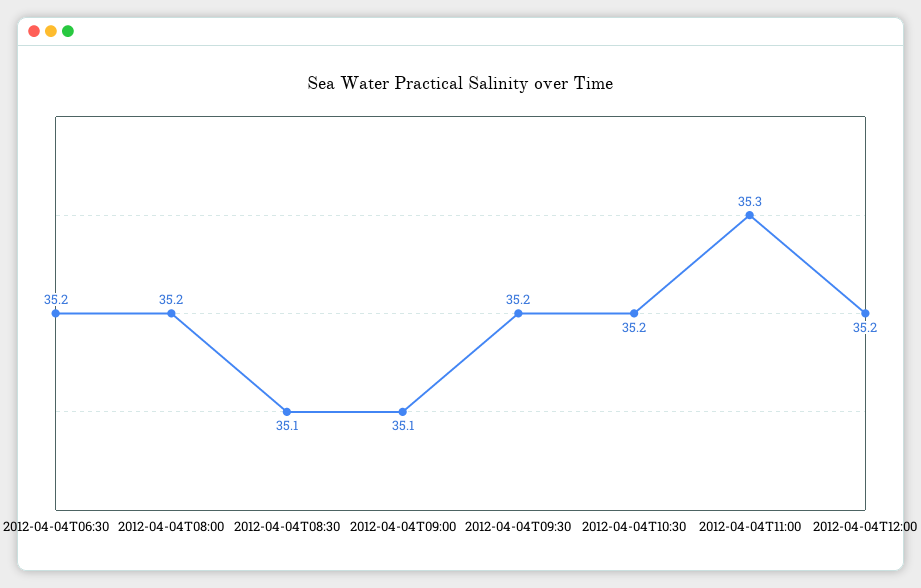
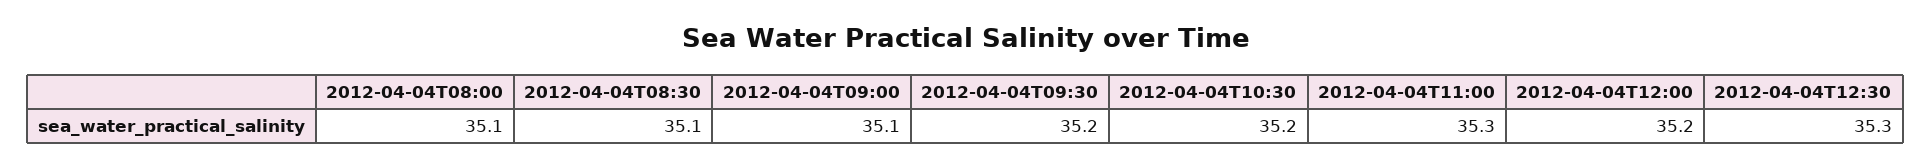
2012-04-04T06:30: 35.2 -> none
2012-04-04T08:00: 35.2 -> 35.1
2012-04-04T12:30: none -> 35.3

